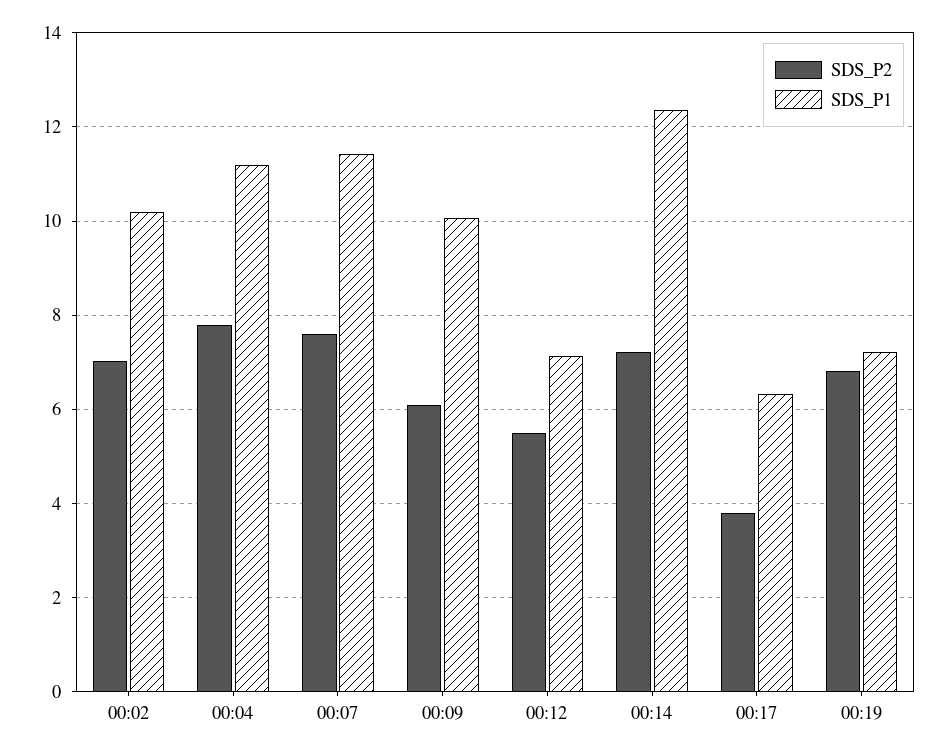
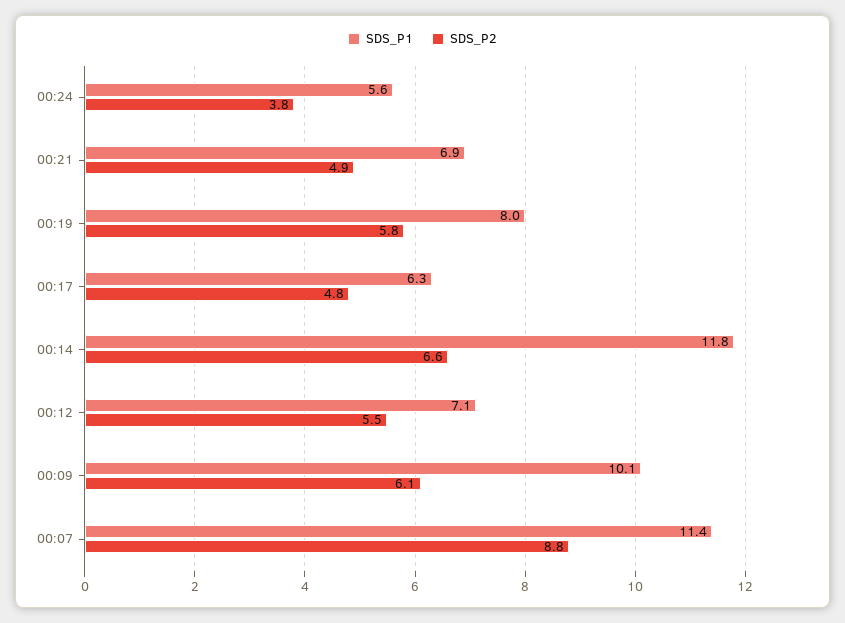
SDS_P2, 00:02: 7 -> none
SDS_P1, 00:02: 10.2 -> none
SDS_P2, 00:04: 7.8 -> none
SDS_P1, 00:04: 11.2 -> none
SDS_P2, 00:07: 7.6 -> 8.8
SDS_P2, 00:14: 7.2 -> 6.6
SDS_P1, 00:14: 12.4 -> 11.8
SDS_P2, 00:17: 3.8 -> 4.8
SDS_P2, 00:19: 6.8 -> 5.8
SDS_P1, 00:19: 7.2 -> 8
SDS_P1, 00:24: none -> 5.6
SDS_P2, 00:24: none -> 3.8
SDS_P1, 00:21: none -> 6.9
SDS_P2, 00:21: none -> 4.9

